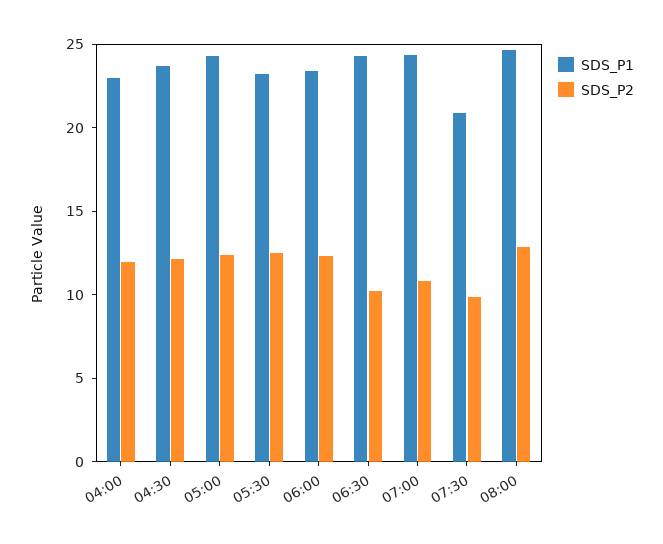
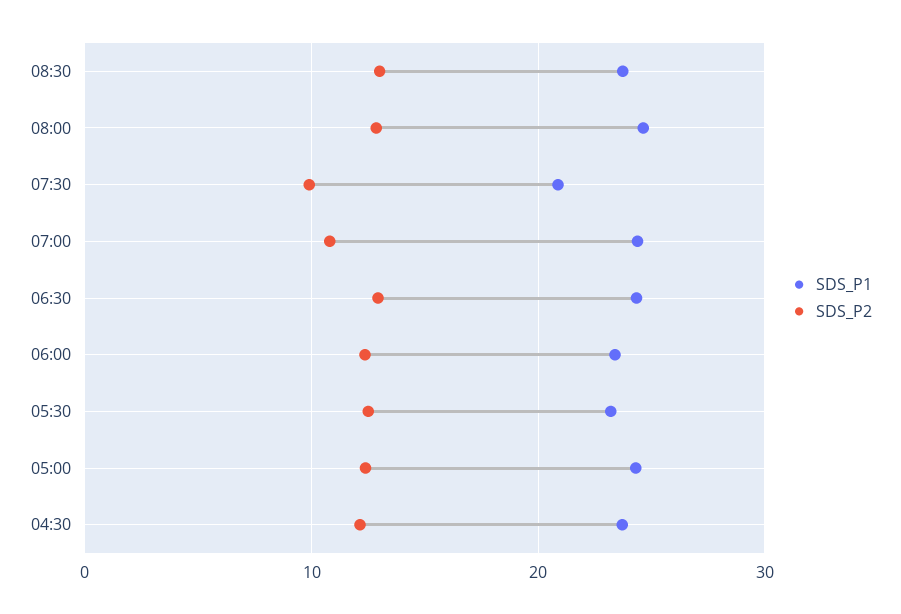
SDS_P1, 04:00: 23 -> none
SDS_P2, 04:00: 12 -> none
SDS_P2, 06:30: 10 -> 13
SDS_P1, 08:30: none -> 24
SDS_P2, 08:30: none -> 13

